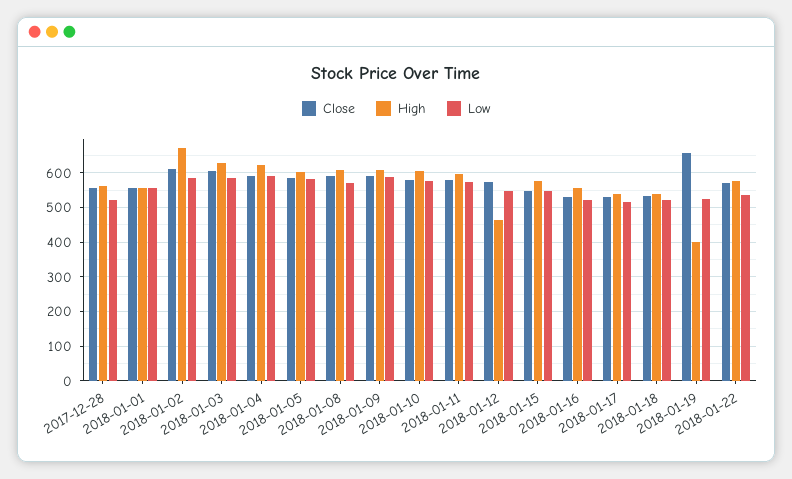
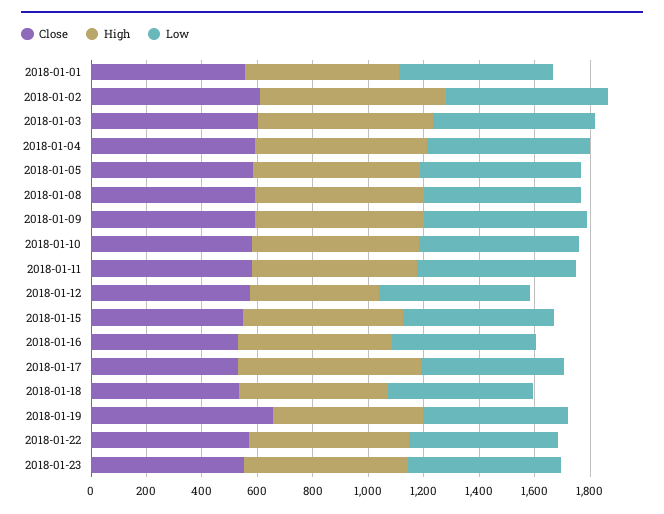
Close, 2017-12-28: 560 -> none
High, 2017-12-28: 560 -> none
Low, 2017-12-28: 520 -> none
High, 2018-01-17: 540 -> 650
High, 2018-01-19: 400 -> 550
Close, 2018-01-23: none -> 550
High, 2018-01-23: none -> 600
Low, 2018-01-23: none -> 550

